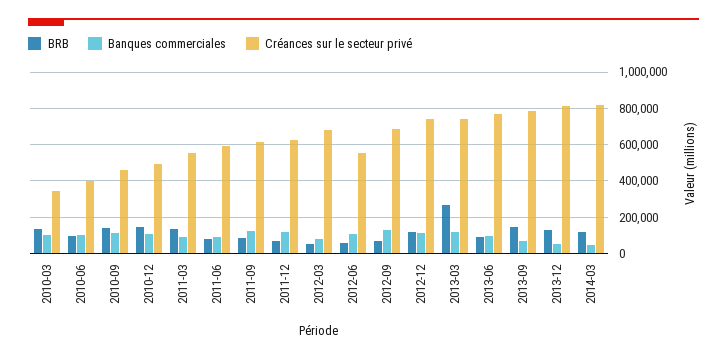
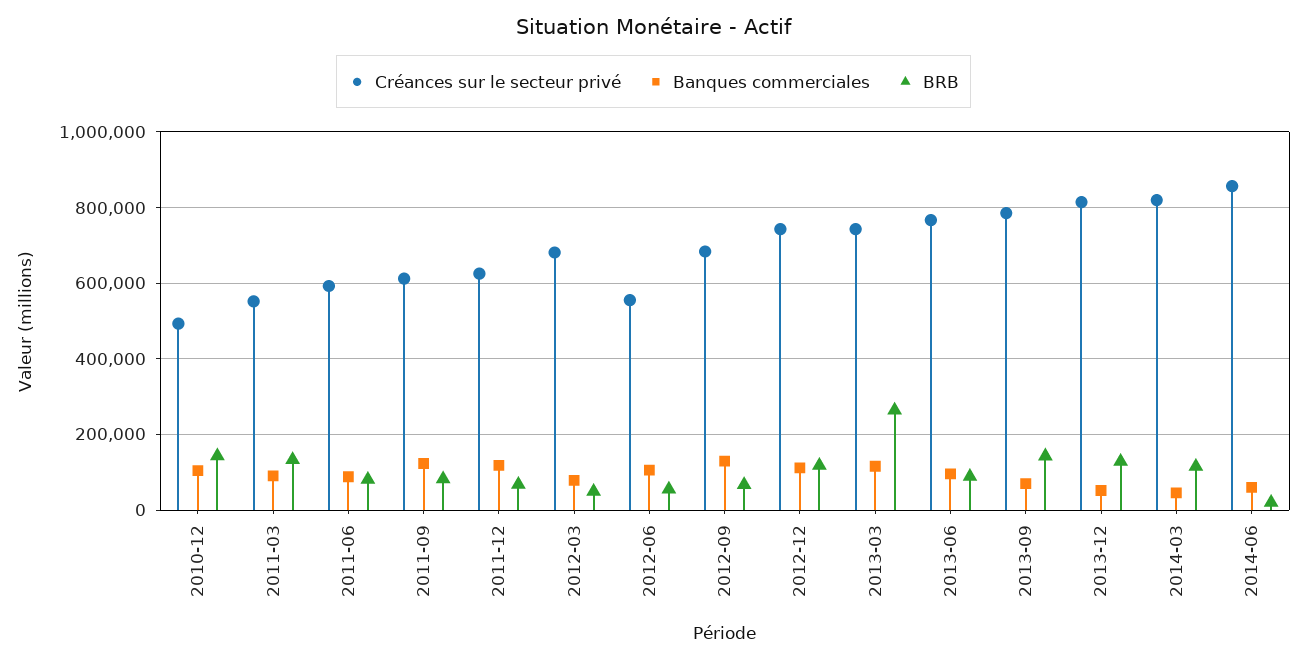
BRB, 2010-03: 150000 -> none
Banques commerciales, 2010-03: 100000 -> none
Créances sur le secteur privé, 2010-03: 350000 -> none
BRB, 2010-06: 100000 -> none
Banques commerciales, 2010-06: 100000 -> none
Créances sur le secteur privé, 2010-06: 400000 -> none
BRB, 2010-09: 150000 -> none
Banques commerciales, 2010-09: 100000 -> none
Créances sur le secteur privé, 2010-09: 450000 -> none
Créances sur le secteur privé, 2014-06: none -> 860000
Banques commerciales, 2014-06: none -> 60000
BRB, 2014-06: none -> 20000

